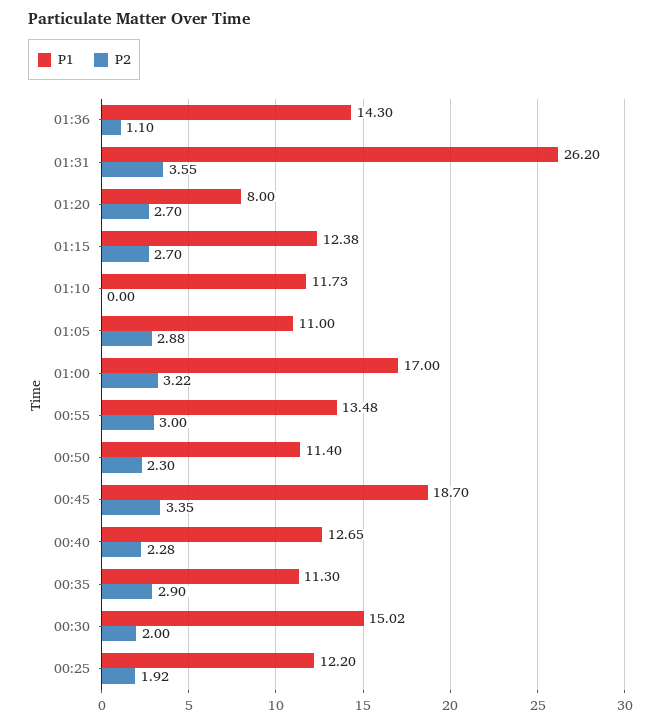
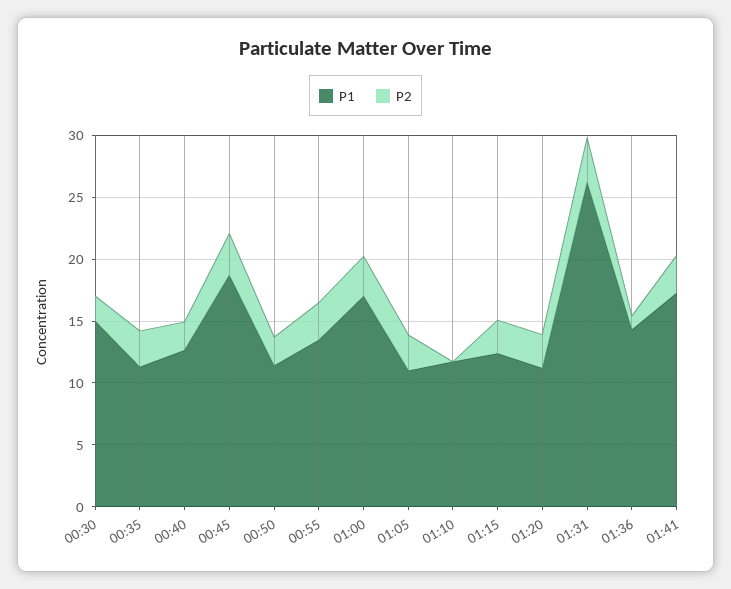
P1, 01:20: 8 -> 11
P1, 00:25: 12.2 -> none
P2, 00:25: 1.92 -> none
P1, 01:41: none -> 17
P2, 01:41: none -> 3

